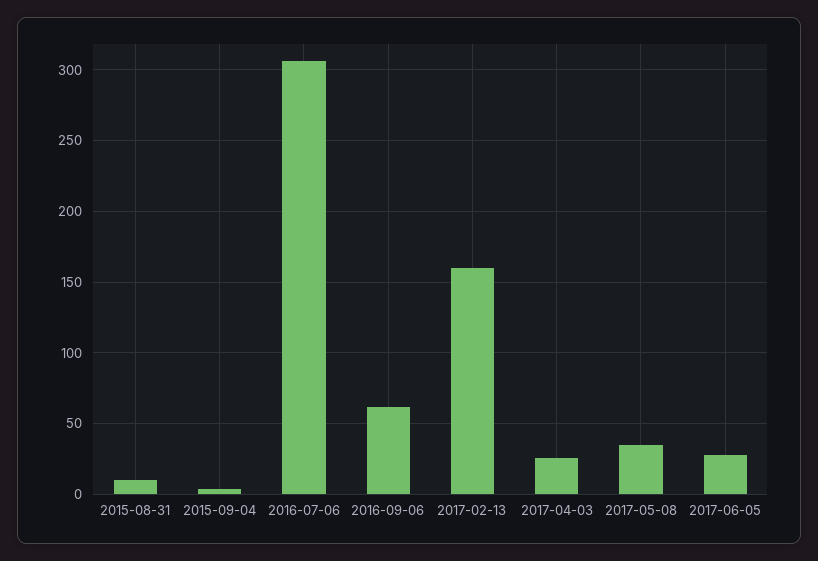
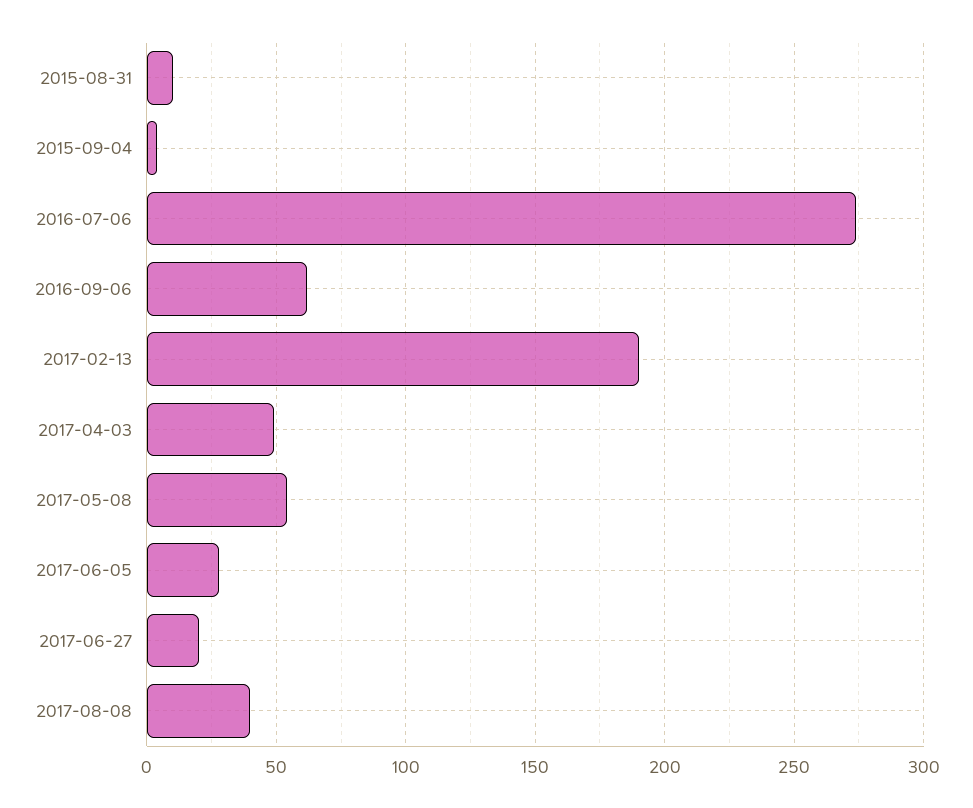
2016-07-06: 305 -> 275
2017-02-13: 160 -> 190
2017-04-03: 25 -> 50
2017-05-08: 35 -> 55
2017-06-27: none -> 20
2017-08-08: none -> 40

